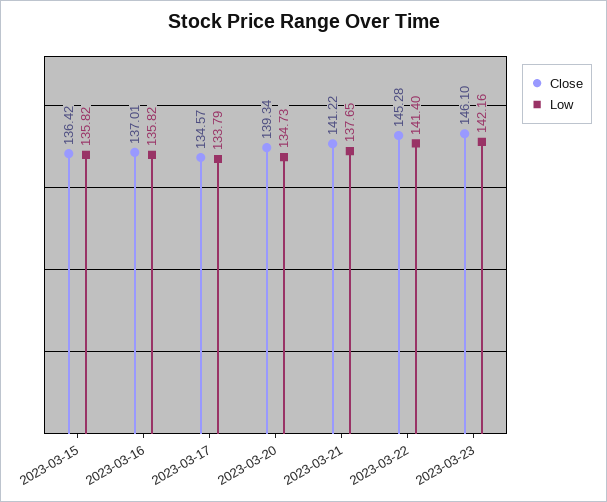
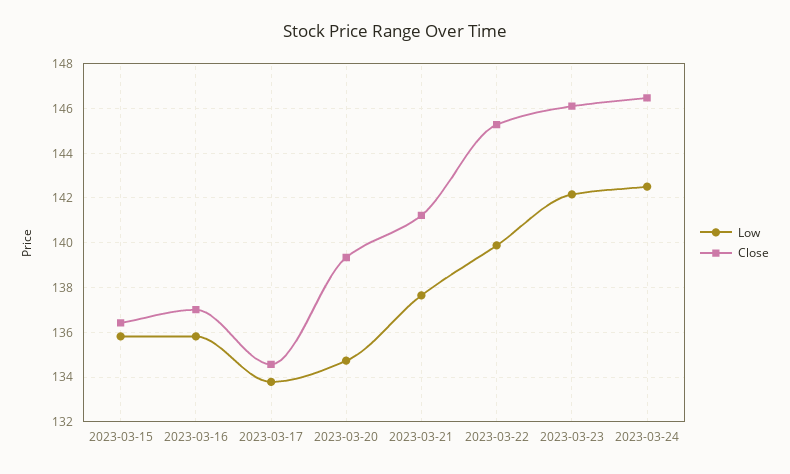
Low, 2023-03-22: 141.4 -> 140
Low, 2023-03-24: none -> 142.5
Close, 2023-03-24: none -> 146.5

